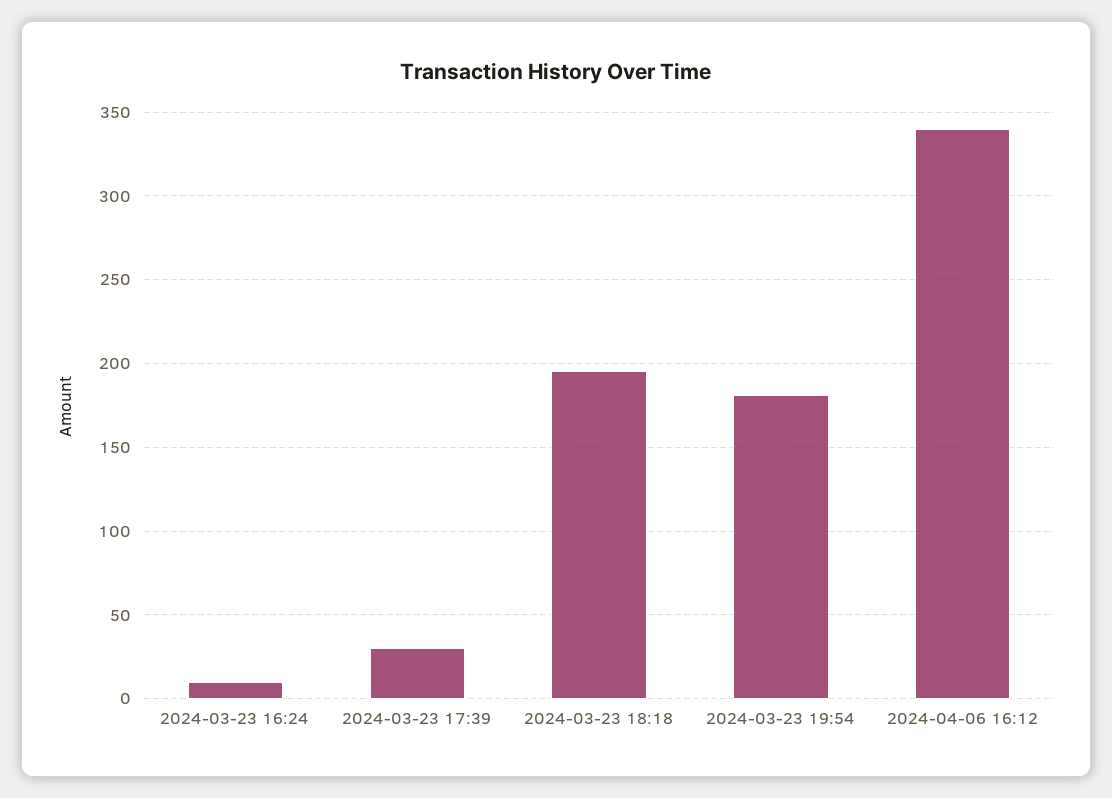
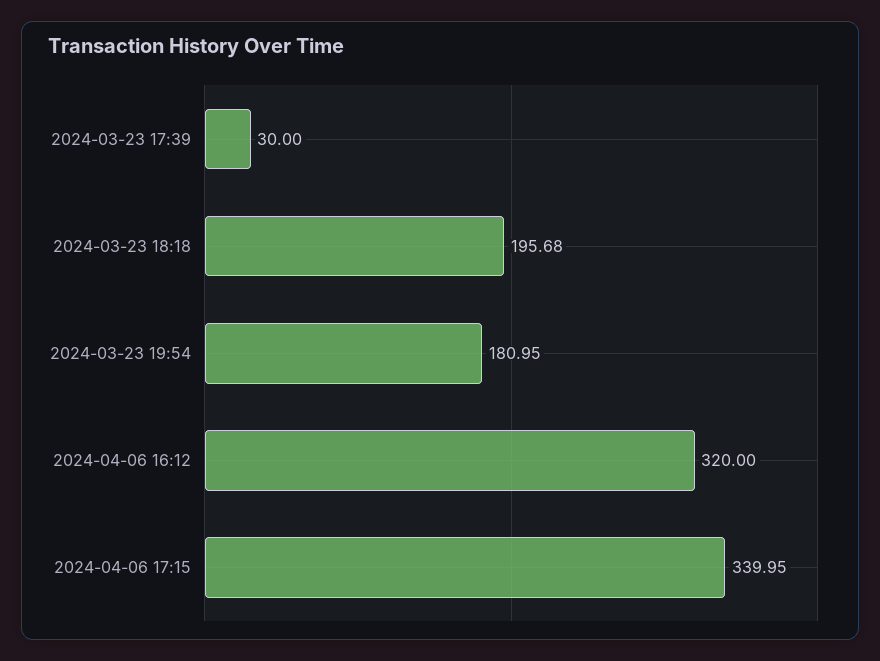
2024-03-23 16:24: 10 -> none
2024-04-06 16:12: 340 -> 320
2024-04-06 17:15: none -> 339.95

